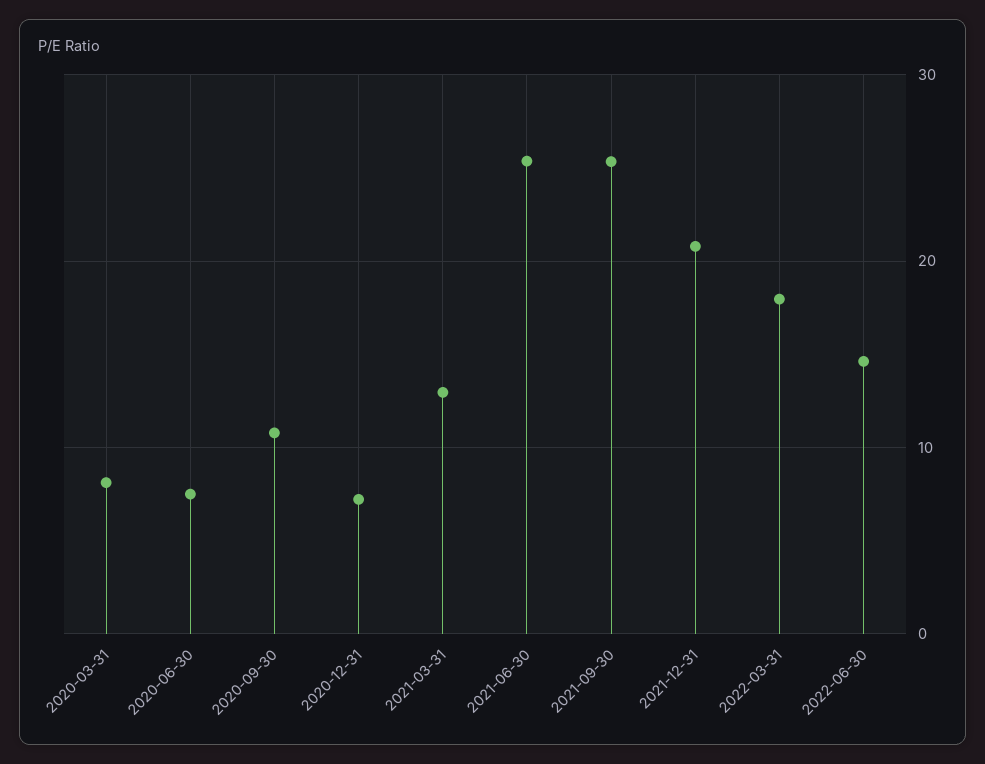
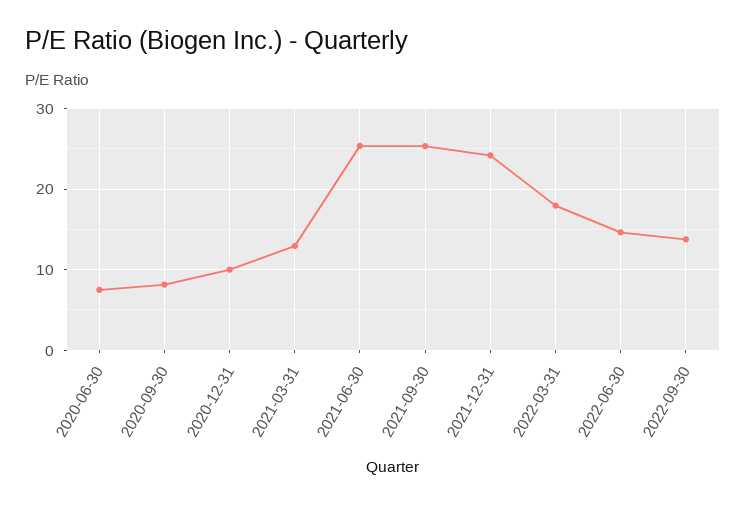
2020-03-31: 8 -> none
2020-09-30: 11 -> 8
2020-12-31: 7 -> 10
2021-12-31: 21 -> 24
2022-09-30: none -> 14

